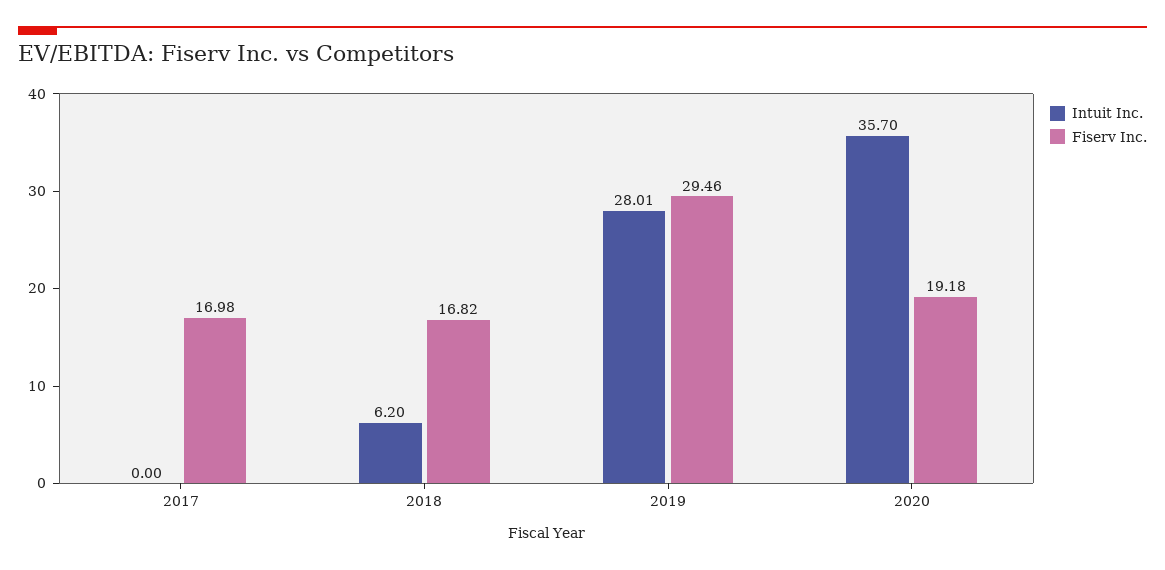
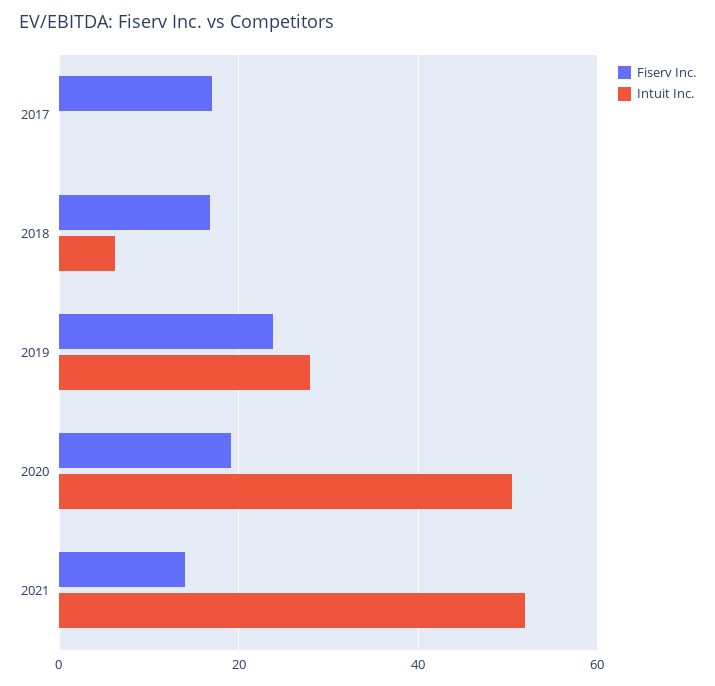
Fiserv Inc., 2019: 29.46 -> 24
Intuit Inc., 2020: 35.7 -> 50
Fiserv Inc., 2021: none -> 14
Intuit Inc., 2021: none -> 52

